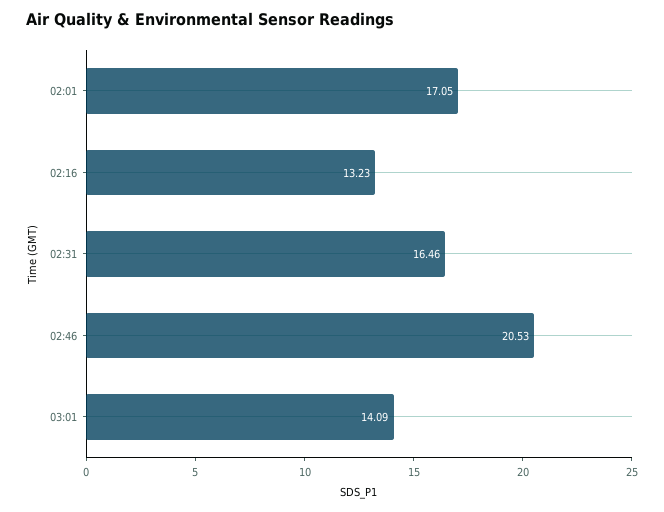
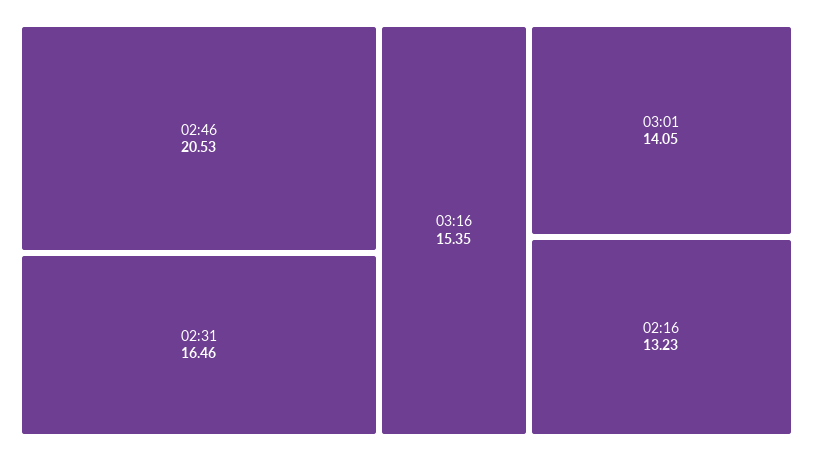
02:01: 17.05 -> none
03:01: 14.09 -> 14.05
03:16: none -> 15.35

